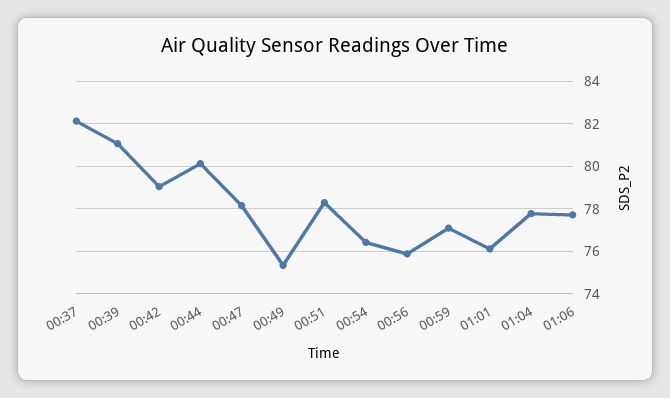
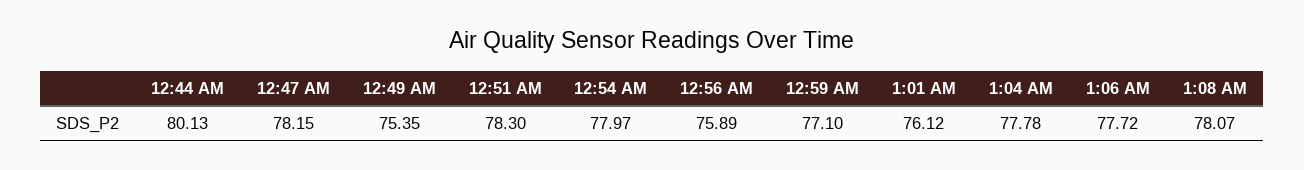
00:37: 82 -> none
00:39: 81 -> none
00:42: 79 -> none
00:54: 76.5 -> 77.97
1:08 AM: none -> 78.07

